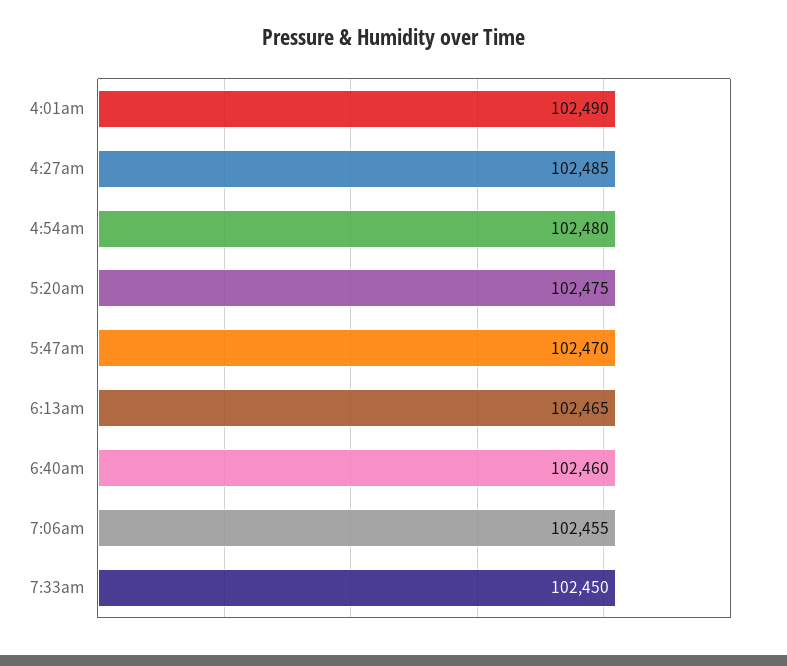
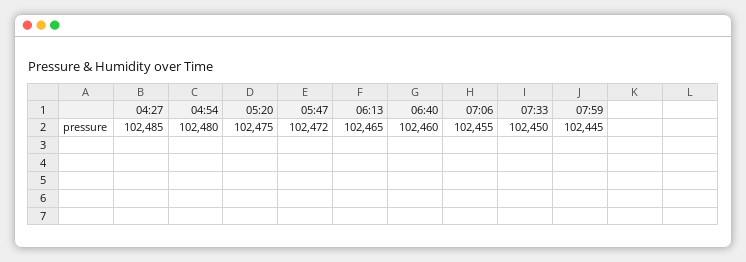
4:01am: 102490 -> none
5:47am: 102470 -> 102472
07:59: none -> 102445

